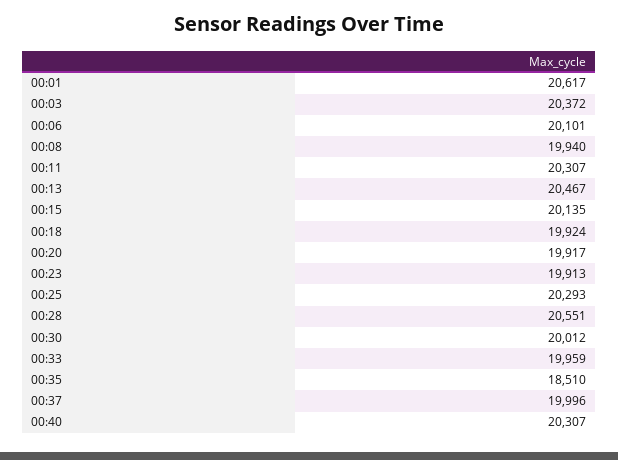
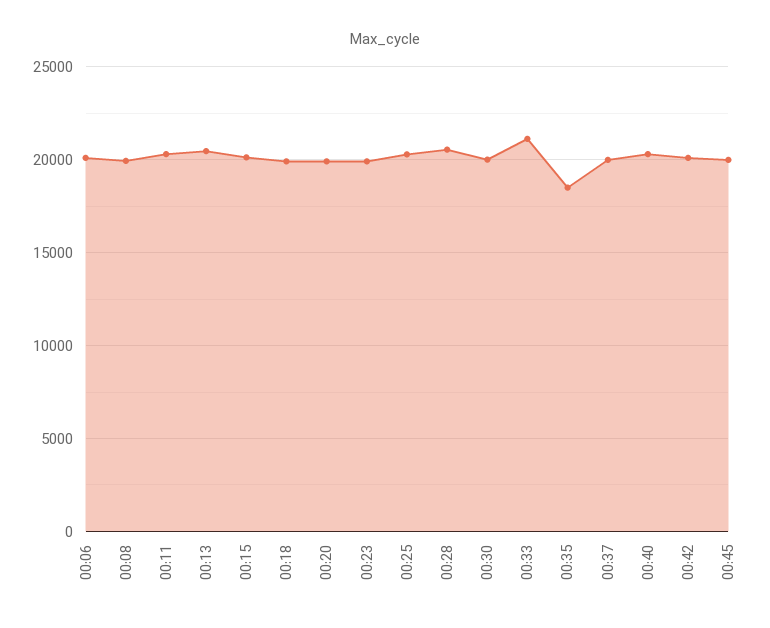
00:01: 20617 -> none
00:03: 20372 -> none
00:33: 19959 -> 21000
00:42: none -> 20000
00:45: none -> 20000

